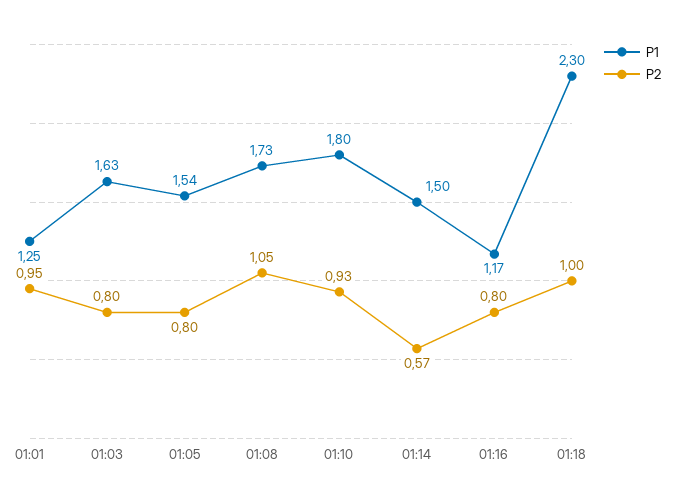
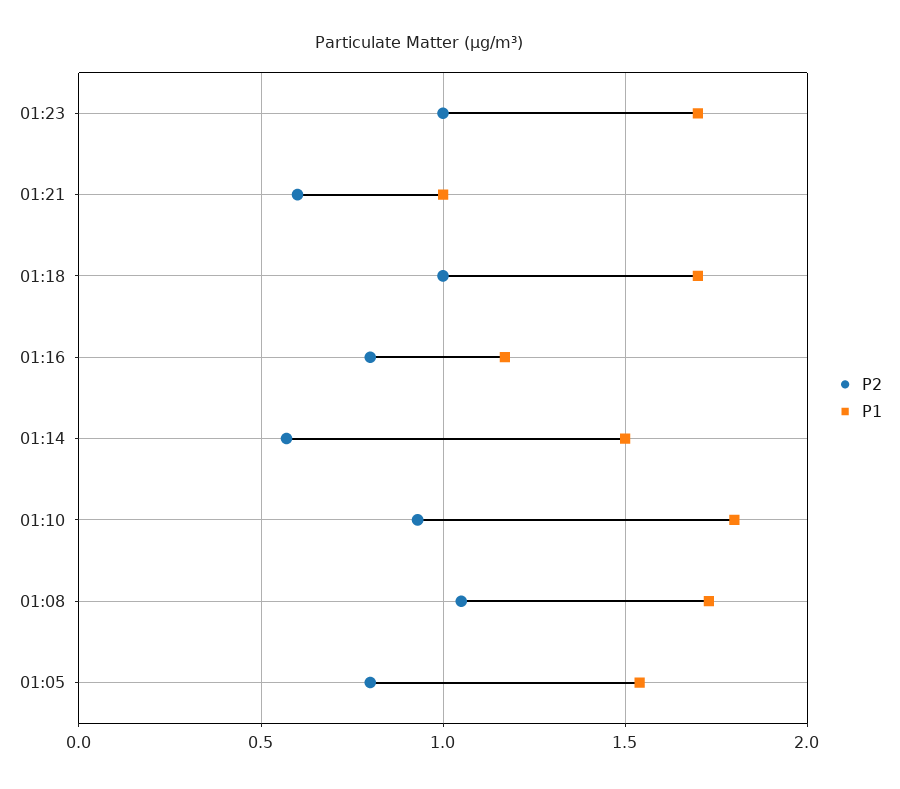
P1, 01:01: 1.25 -> none
P2, 01:01: 0.95 -> none
P1, 01:03: 1.63 -> none
P2, 01:03: 0.8 -> none
P1, 01:18: 2.3 -> 1.7
P2, 01:23: none -> 1
P1, 01:23: none -> 1.7
P2, 01:21: none -> 0.6
P1, 01:21: none -> 1

